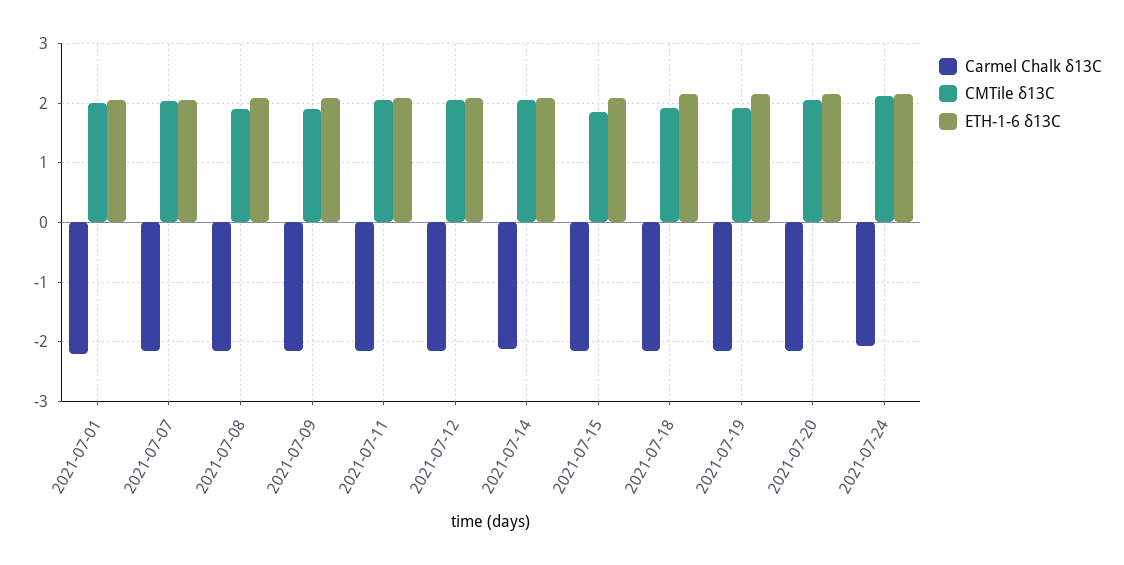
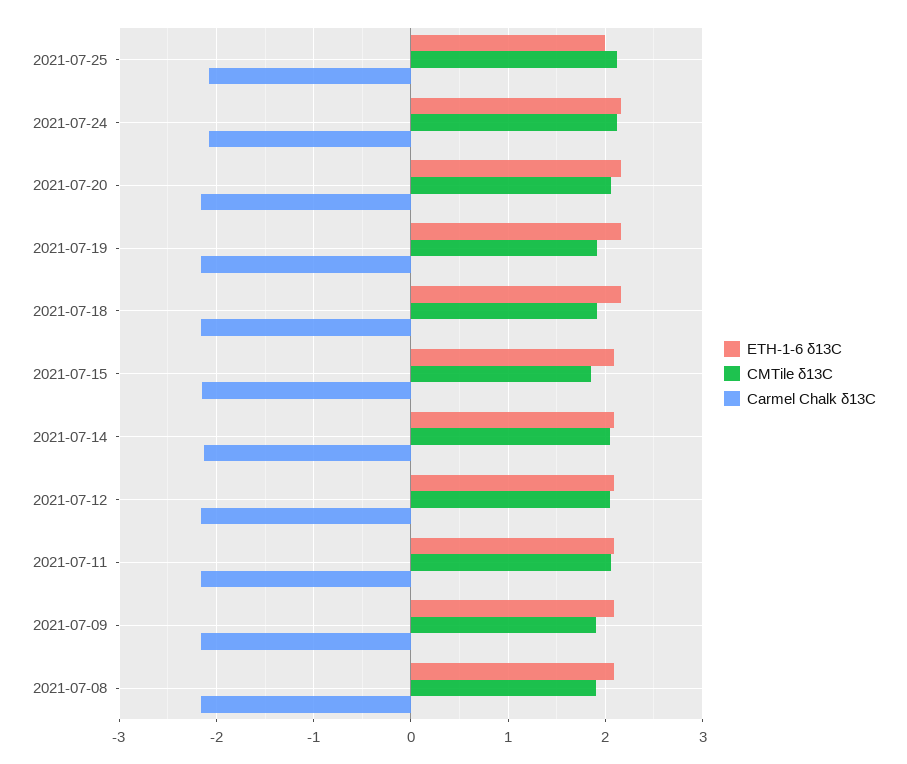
Carmel Chalk δ13C, 2021-07-01: -2.2 -> none
CMTile δ13C, 2021-07-01: 2 -> none
ETH-1-6 δ13C, 2021-07-01: 2 -> none
Carmel Chalk δ13C, 2021-07-07: -2.2 -> none
CMTile δ13C, 2021-07-07: 2 -> none
ETH-1-6 δ13C, 2021-07-07: 2 -> none
ETH-1-6 δ13C, 2021-07-25: none -> 2
CMTile δ13C, 2021-07-25: none -> 2.1
Carmel Chalk δ13C, 2021-07-25: none -> -2.1

